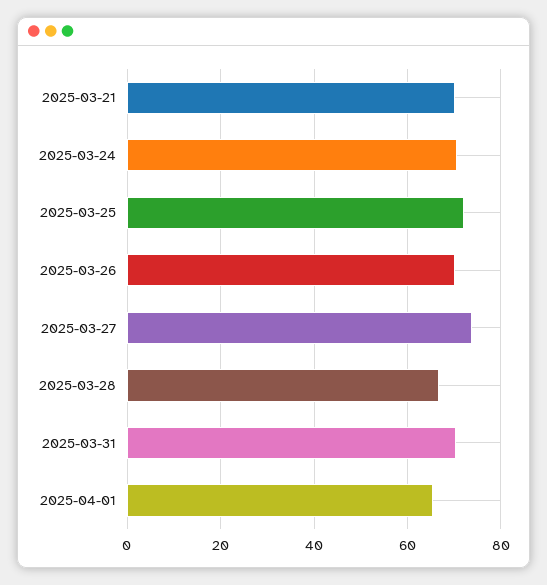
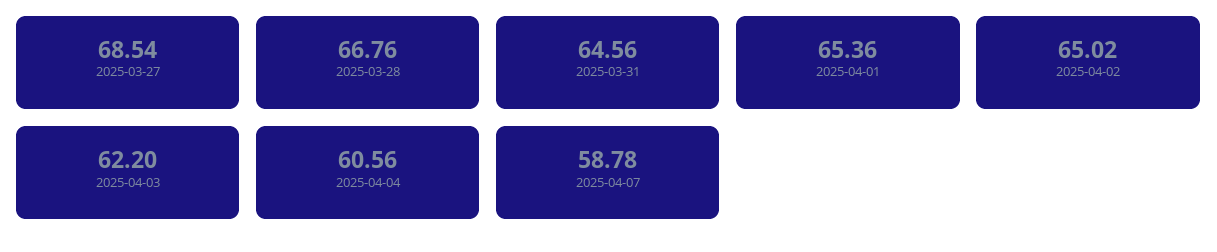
2025-03-21: 70 -> none
2025-03-24: 70 -> none
2025-03-25: 72 -> none
2025-03-26: 70 -> none
2025-03-27: 74 -> 68.54
2025-03-31: 70 -> 64.56
2025-04-02: none -> 65.02
2025-04-03: none -> 62.2
2025-04-04: none -> 60.56
2025-04-07: none -> 58.78

